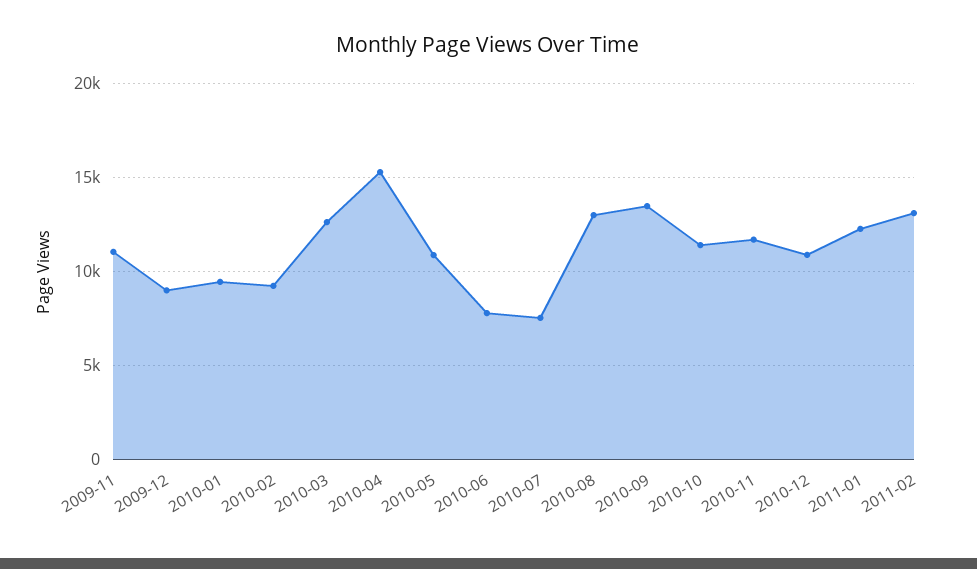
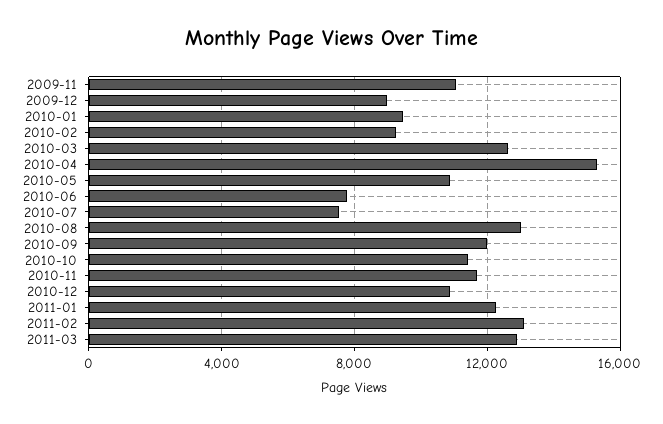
2010-09: 13500 -> 12000
2011-03: none -> 13000

